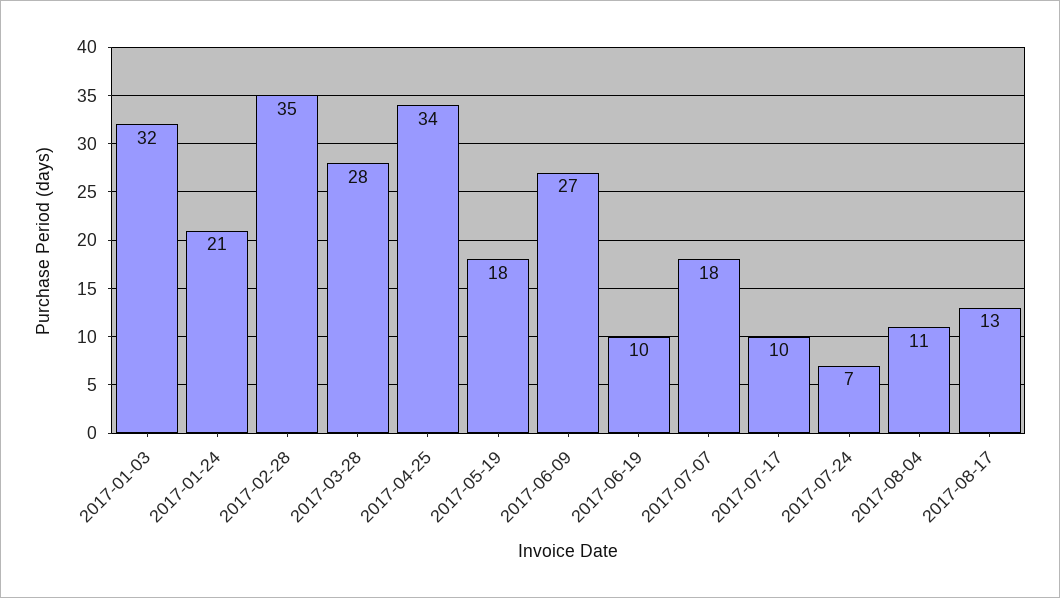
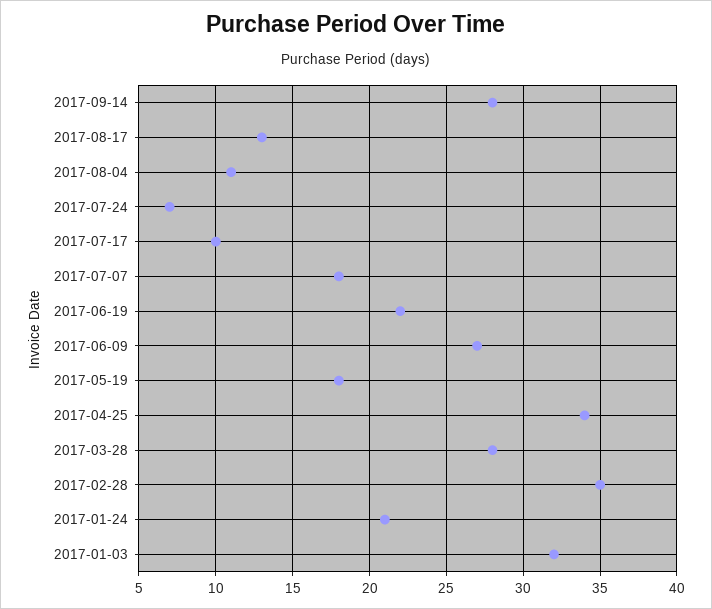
2017-06-19: 10 -> 22
2017-09-14: none -> 28

